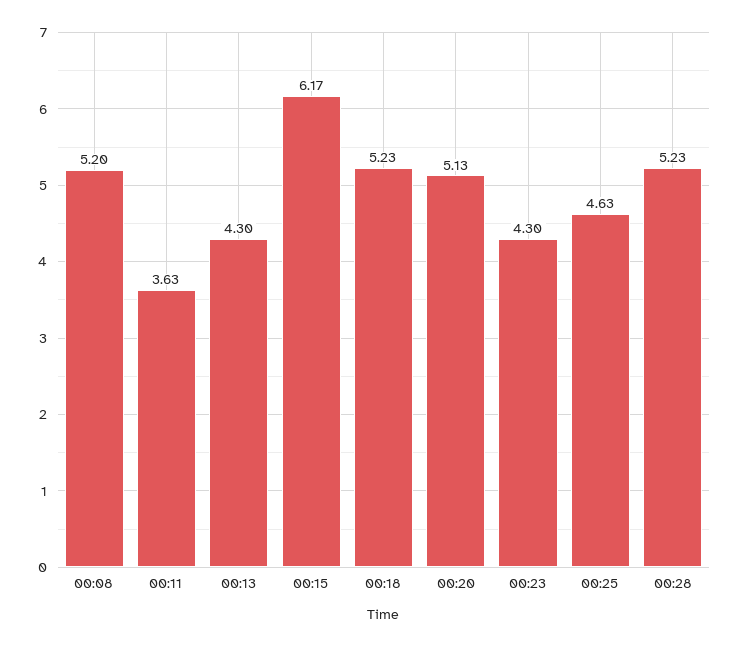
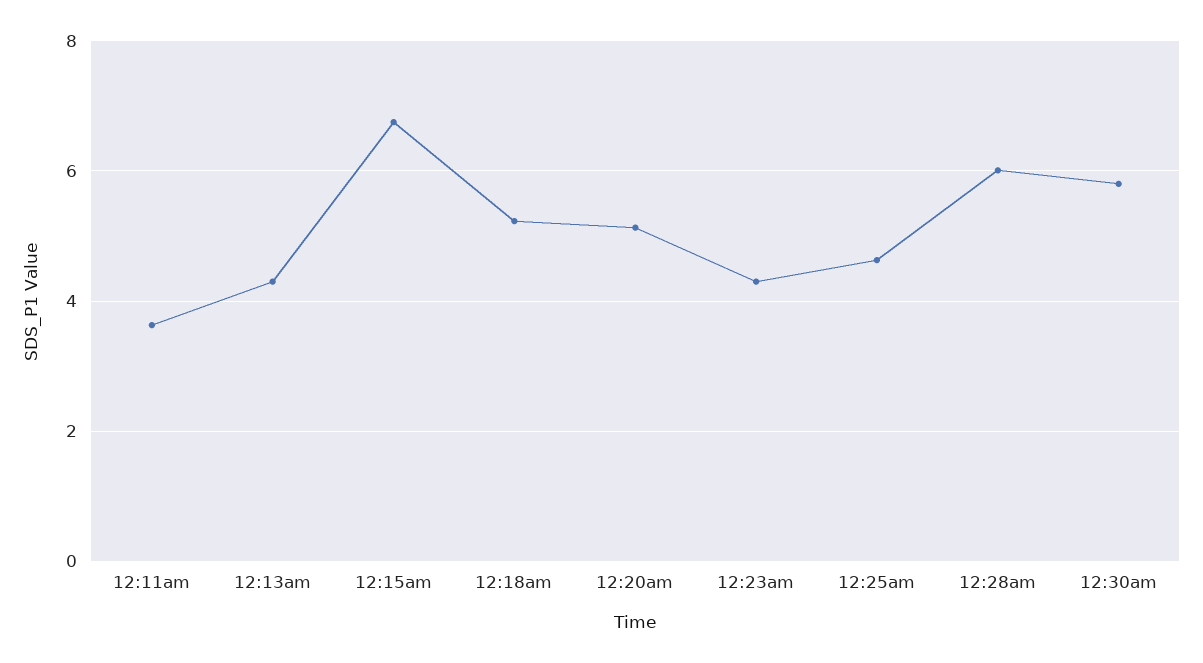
00:08: 5.2 -> none
00:15: 6.17 -> 6.8
00:28: 5.23 -> 6
12:30am: none -> 5.8

